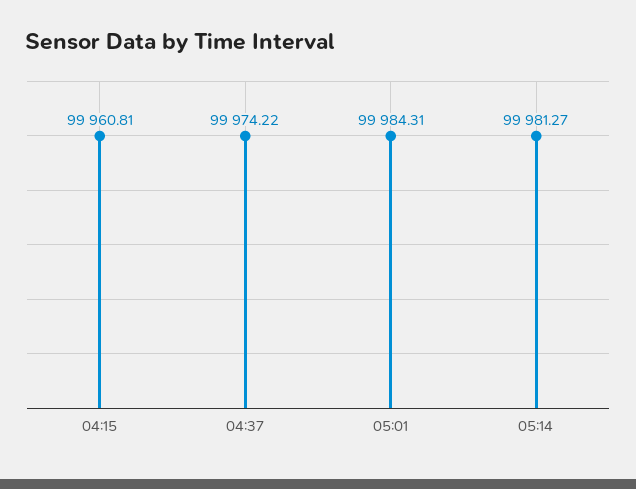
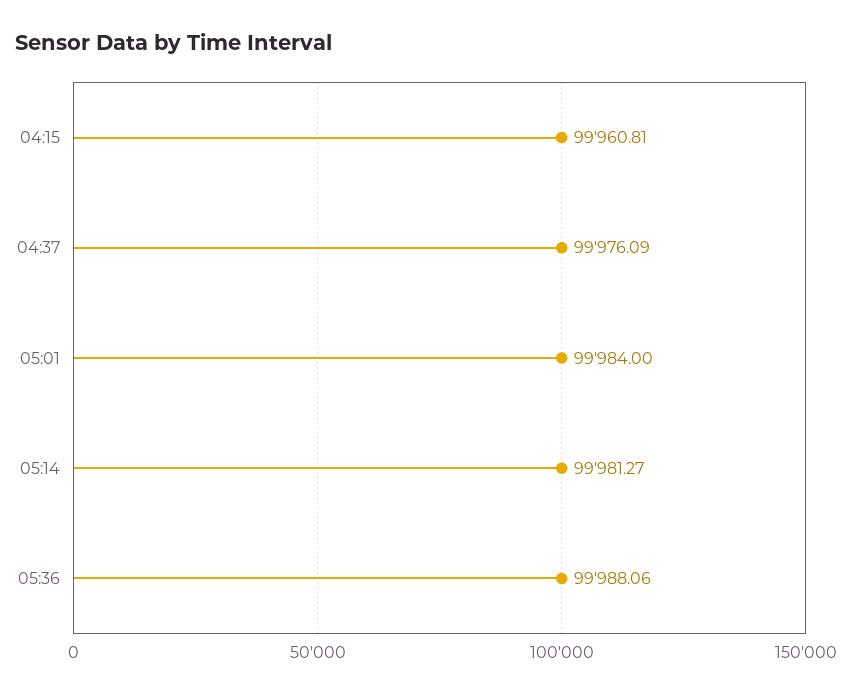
04:37: 99974.22 -> 99976.09
05:01: 99984.31 -> 99984
05:36: none -> 99988.06

